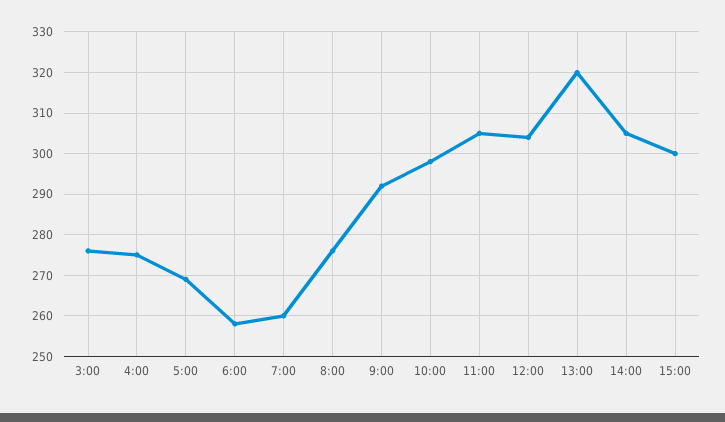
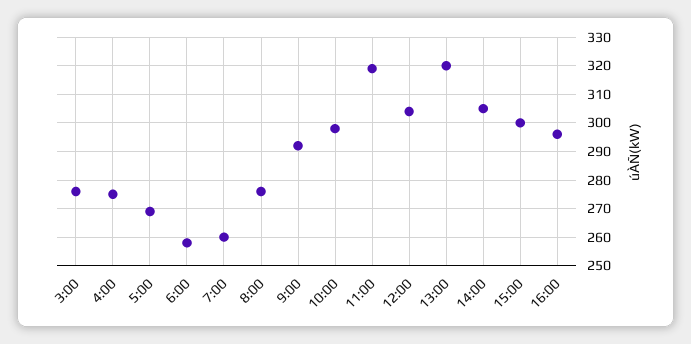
11:00: 305 -> 320
16:00: none -> 295

